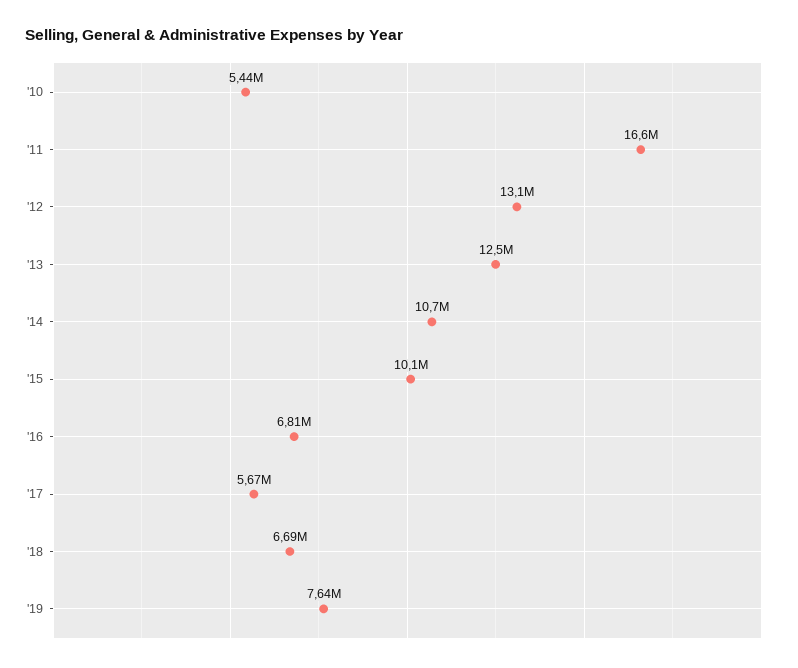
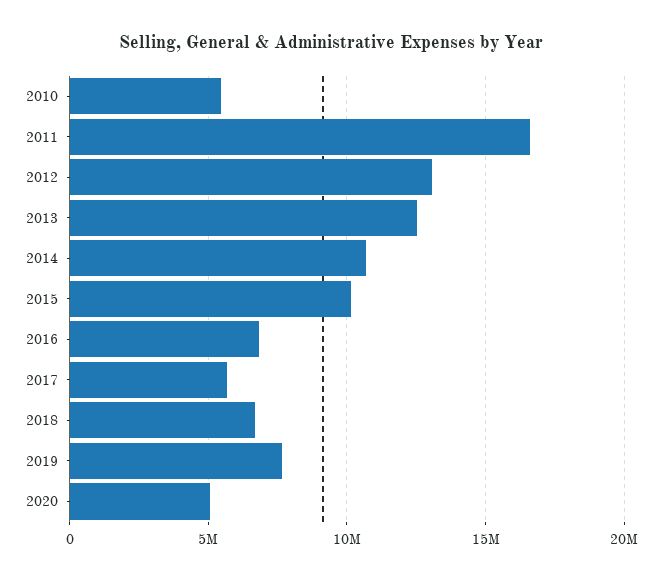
2020: none -> 5000000

